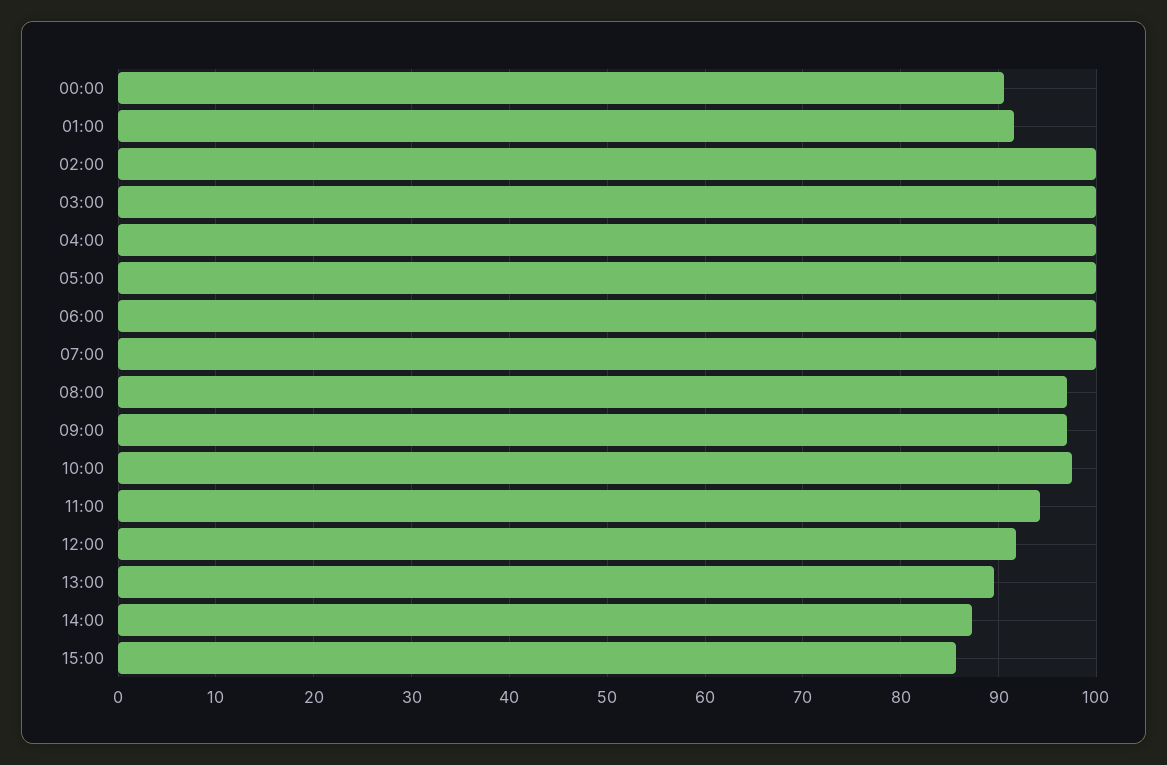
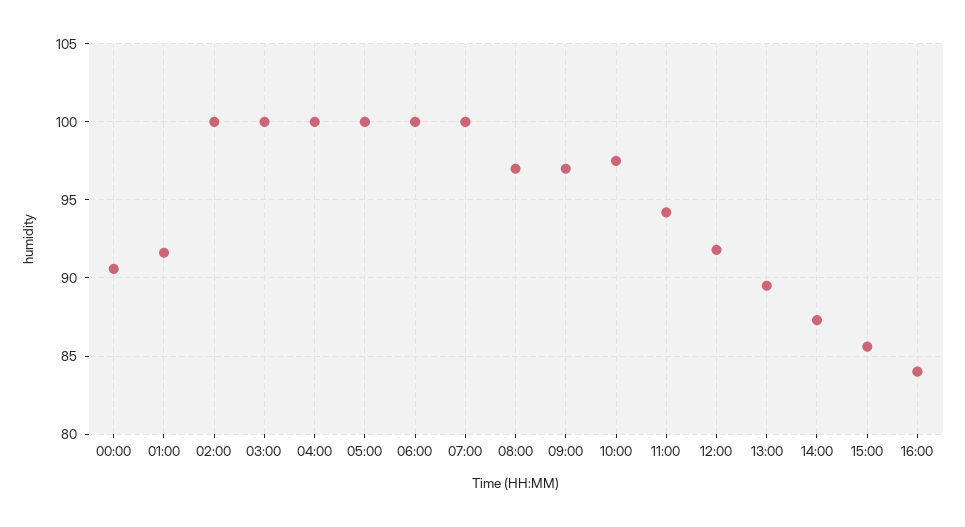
16:00: none -> 84

